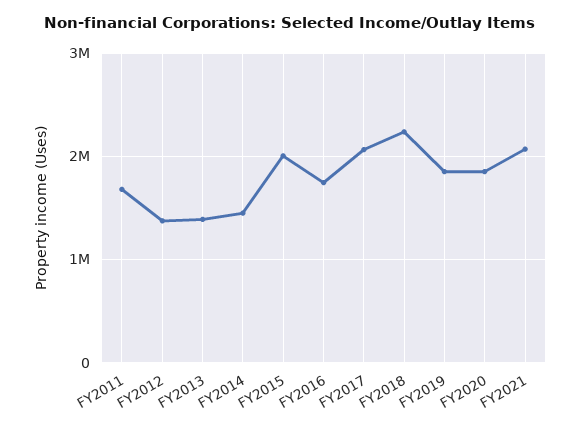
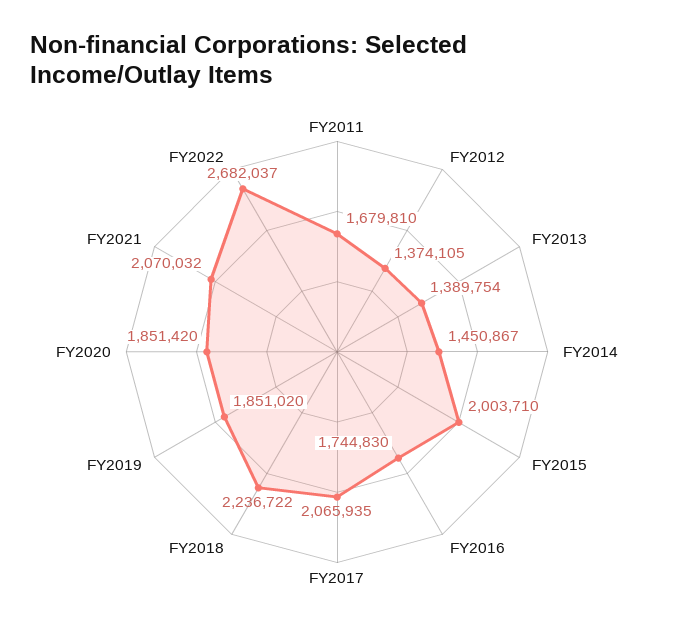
FY2022: none -> 2682037

